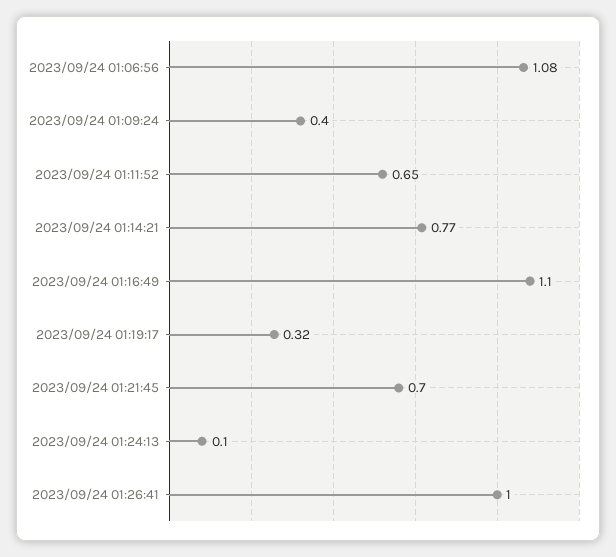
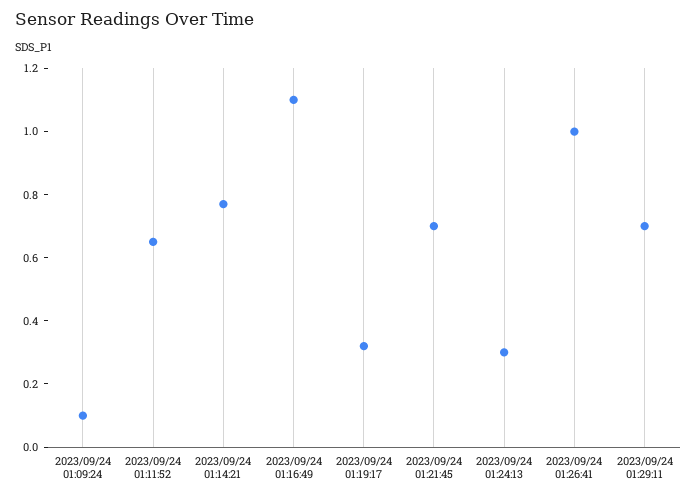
2023/09/24 01:06:56: 1.08 -> none
2023/09/24 01:09:24: 0.4 -> 0.1
2023/09/24 01:24:13: 0.1 -> 0.3
2023/09/24 01:29:11: none -> 0.7

